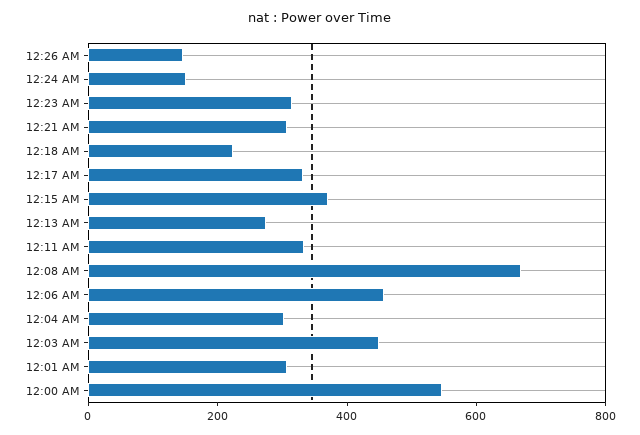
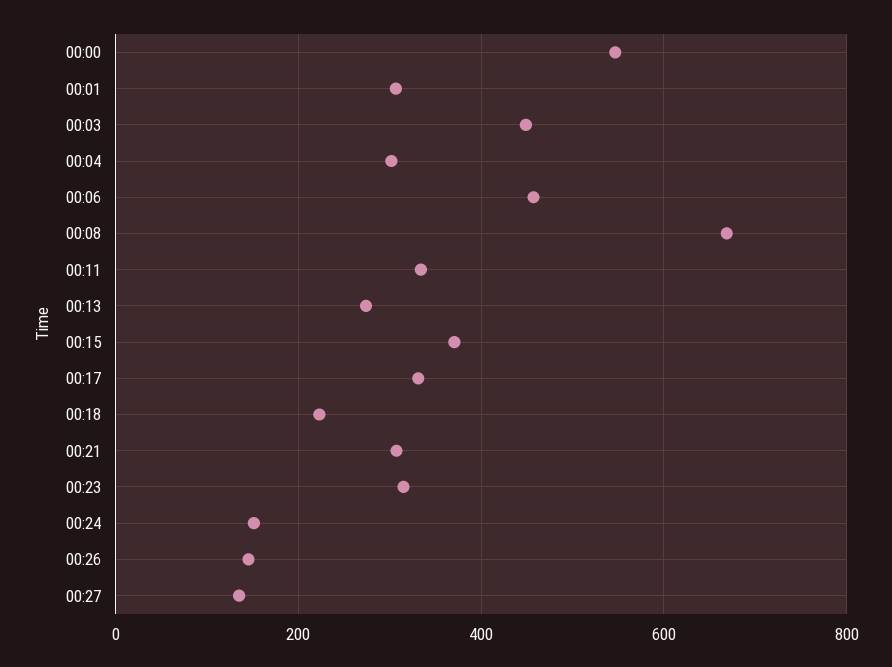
00:27: none -> 140

